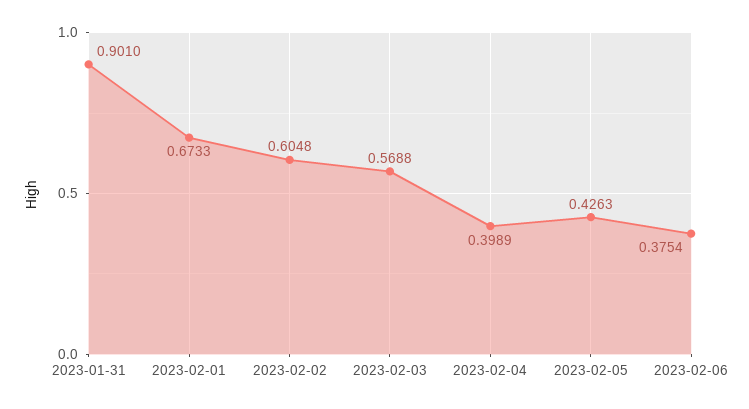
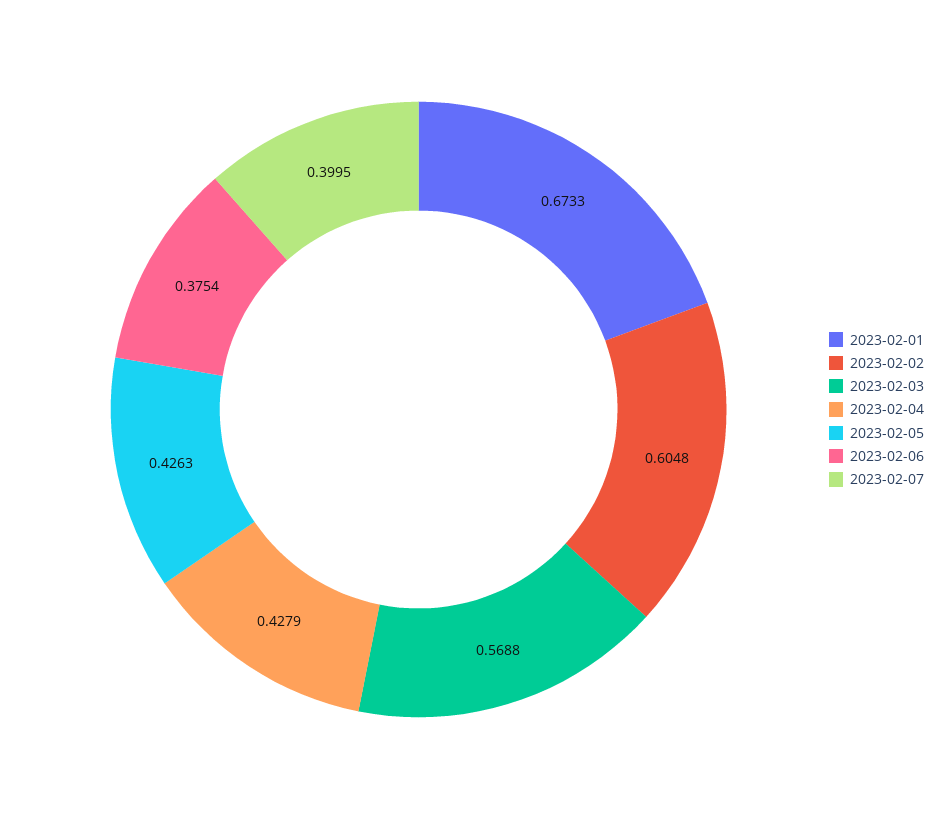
2023-01-31: 0.901 -> none
2023-02-04: 0.3989 -> 0.4279
2023-02-07: none -> 0.3995

